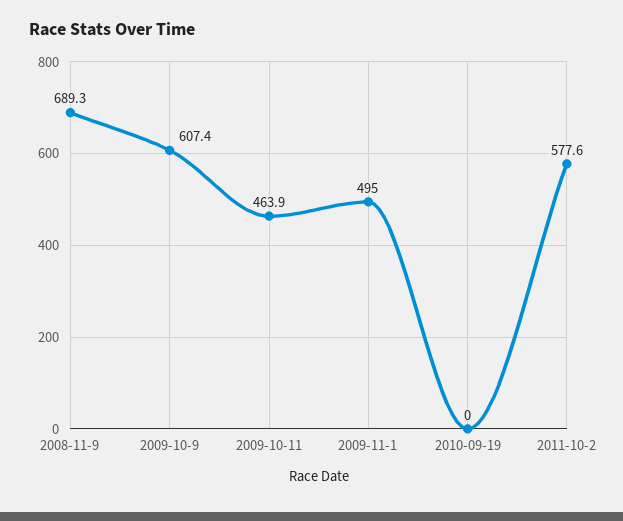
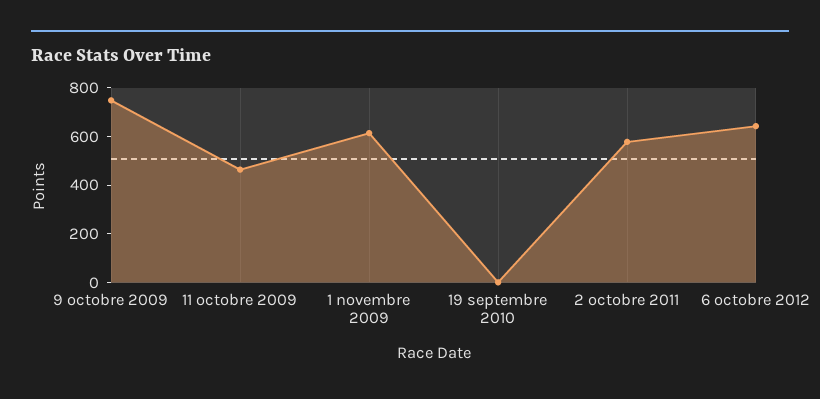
2008-11-9: 689.3 -> none
2009-10-9: 607.4 -> 750
2009-11-1: 495 -> 600
6 octobre 2012: none -> 650

